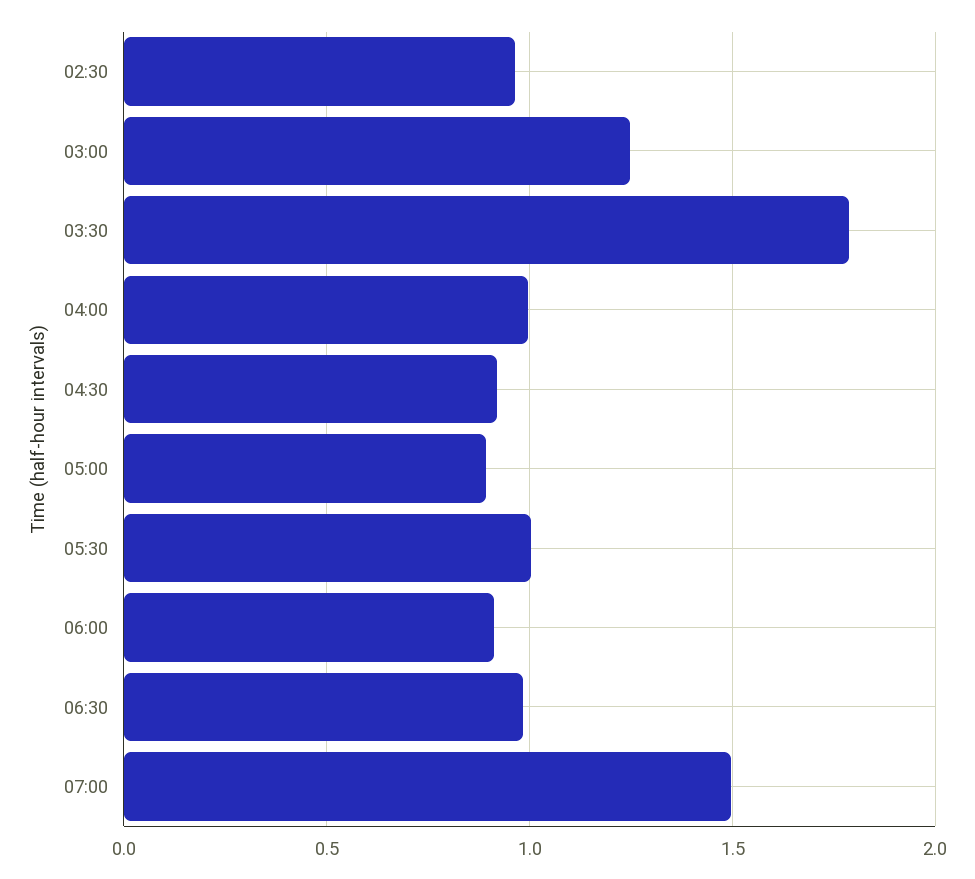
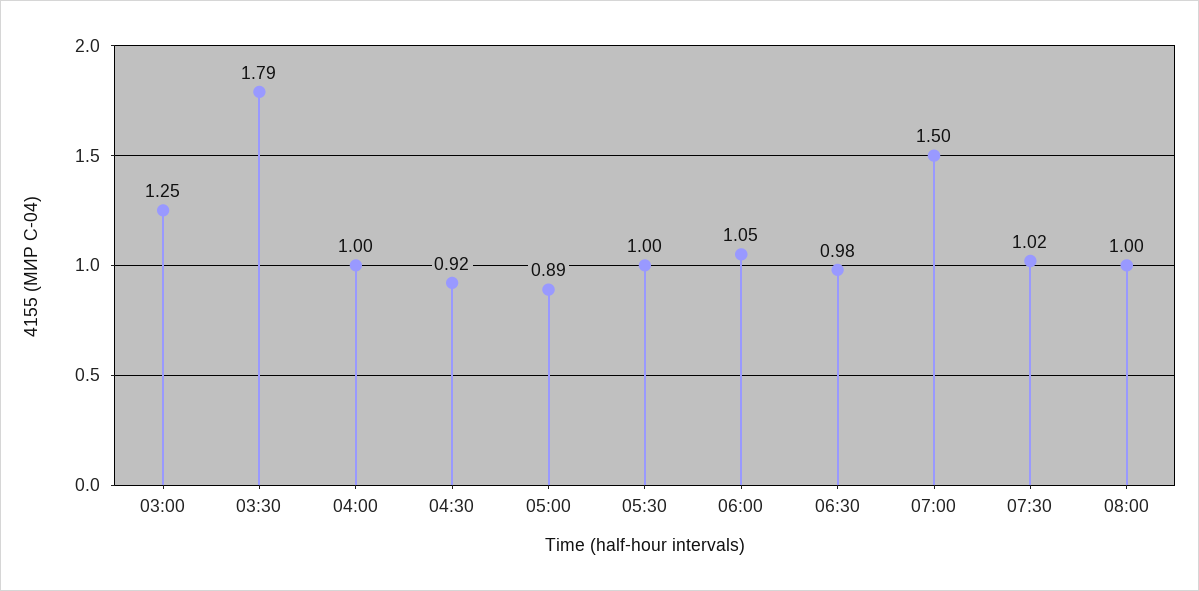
02:30: 0.95 -> none
06:00: 0.9 -> 1.05
07:30: none -> 1.02
08:00: none -> 1

